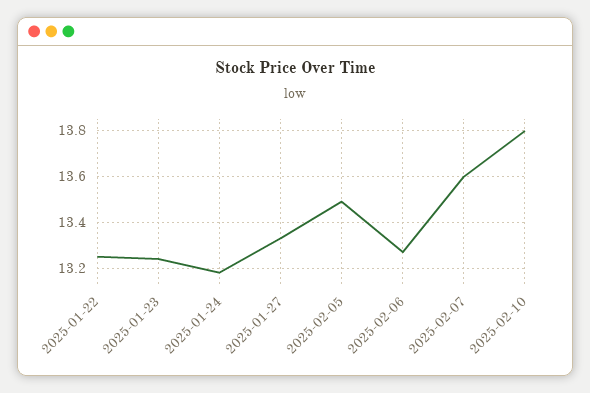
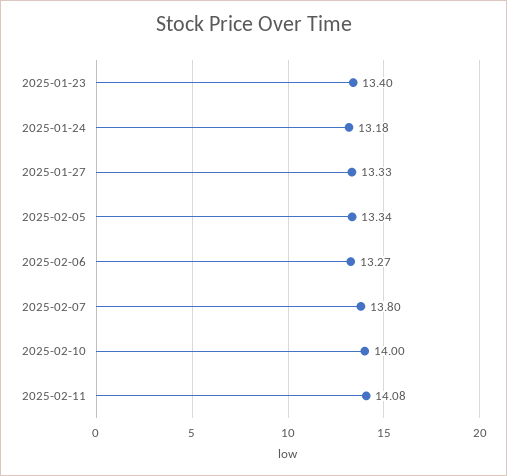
2025-01-22: 13.25 -> none
2025-01-23: 13.25 -> 13.4
2025-02-05: 13.5 -> 13.34
2025-02-07: 13.6 -> 13.8
2025-02-10: 13.8 -> 14
2025-02-11: none -> 14.08

